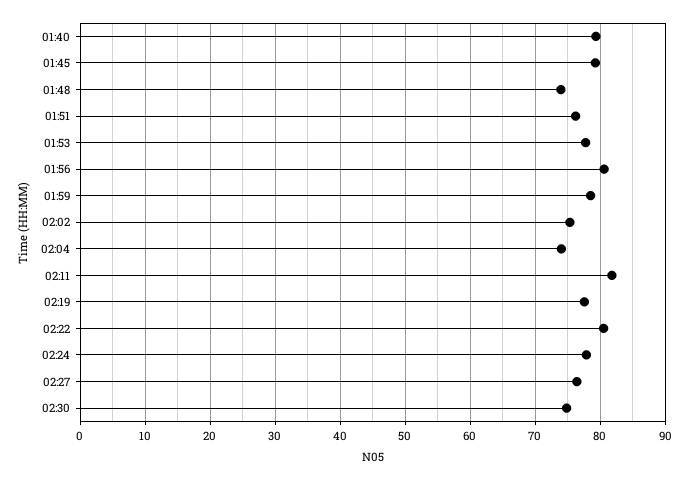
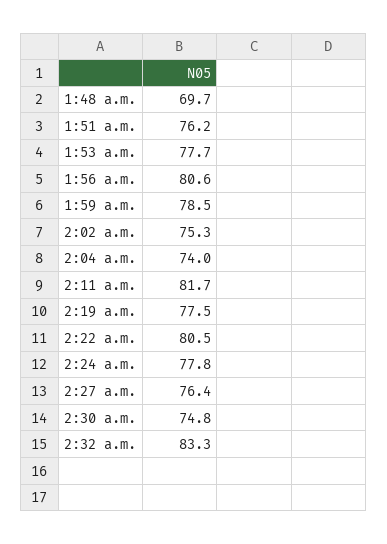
01:40: 79 -> none
01:45: 79 -> none
01:48: 74 -> 69.7
2:32 a.m.: none -> 83.3

